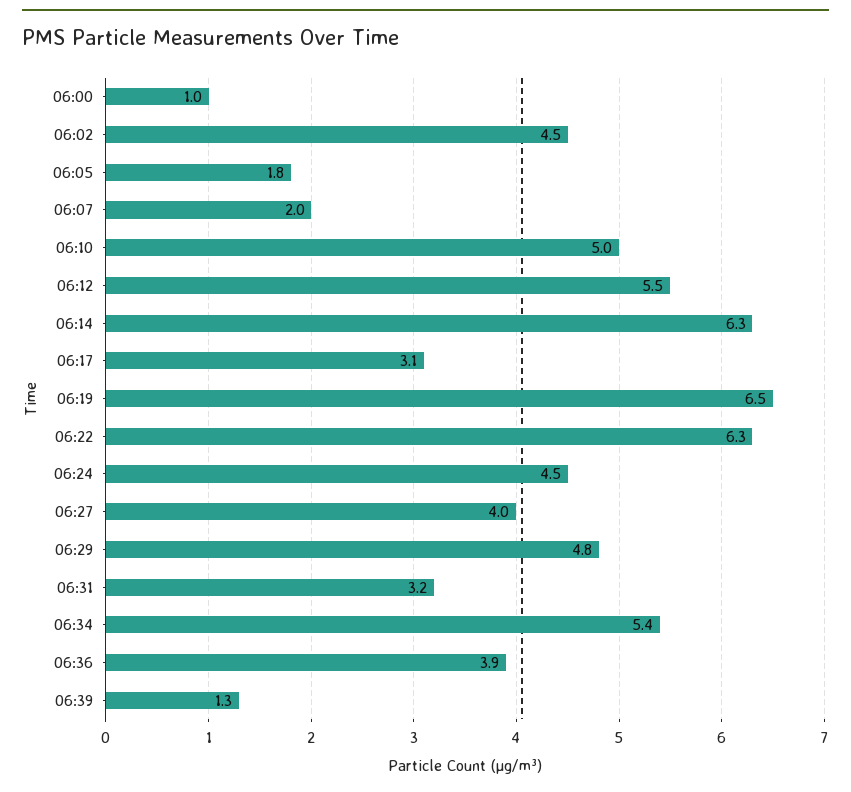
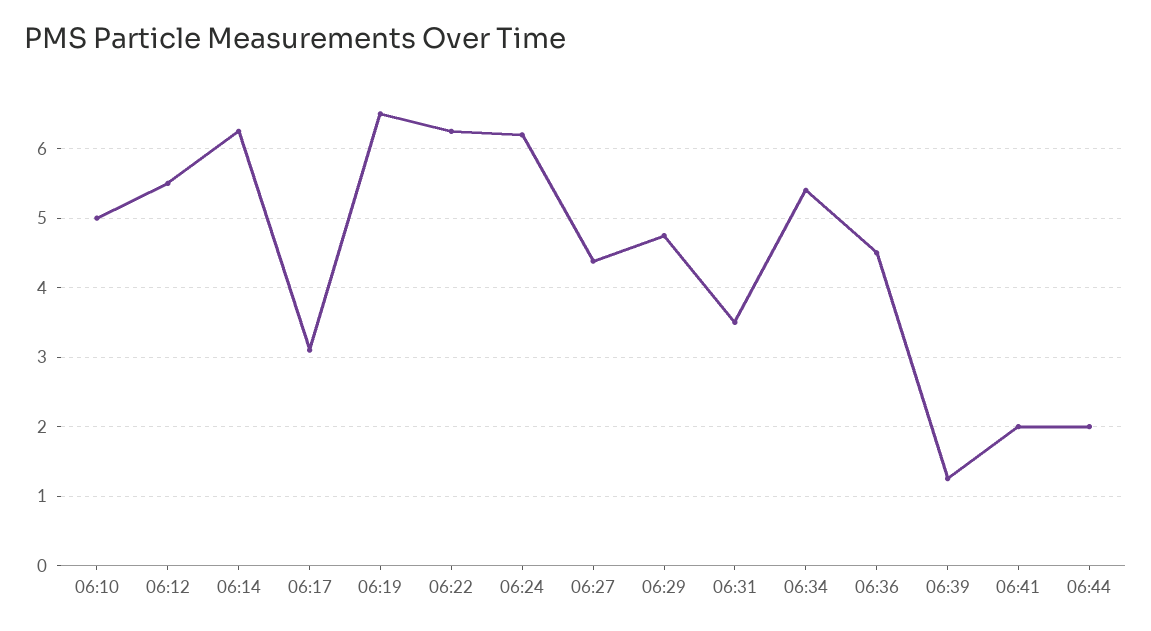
06:00: 1 -> none
06:02: 4.5 -> none
06:05: 1.8 -> none
06:07: 2 -> none
06:24: 4.5 -> 6.2
06:27: 4 -> 4.4
06:31: 3.2 -> 3.5
06:36: 3.9 -> 4.5
06:41: none -> 2
06:44: none -> 2

